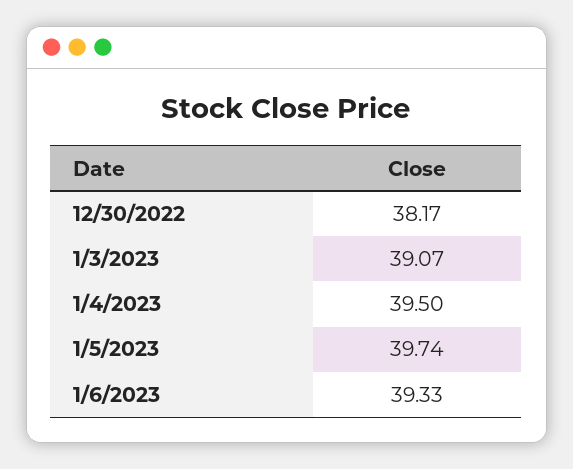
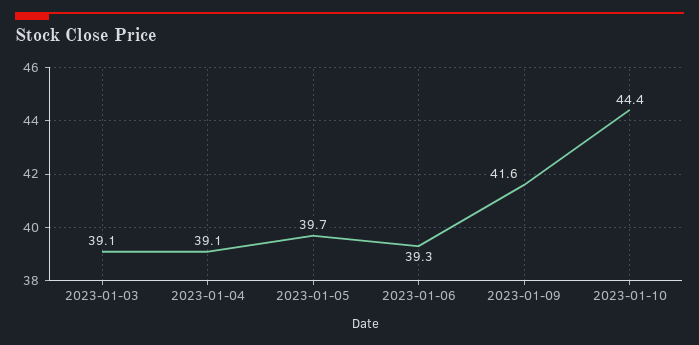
12/30/2022: 38.17 -> none
1/4/2023: 39.5 -> 39.1
2023-01-09: none -> 41.6
2023-01-10: none -> 44.4

